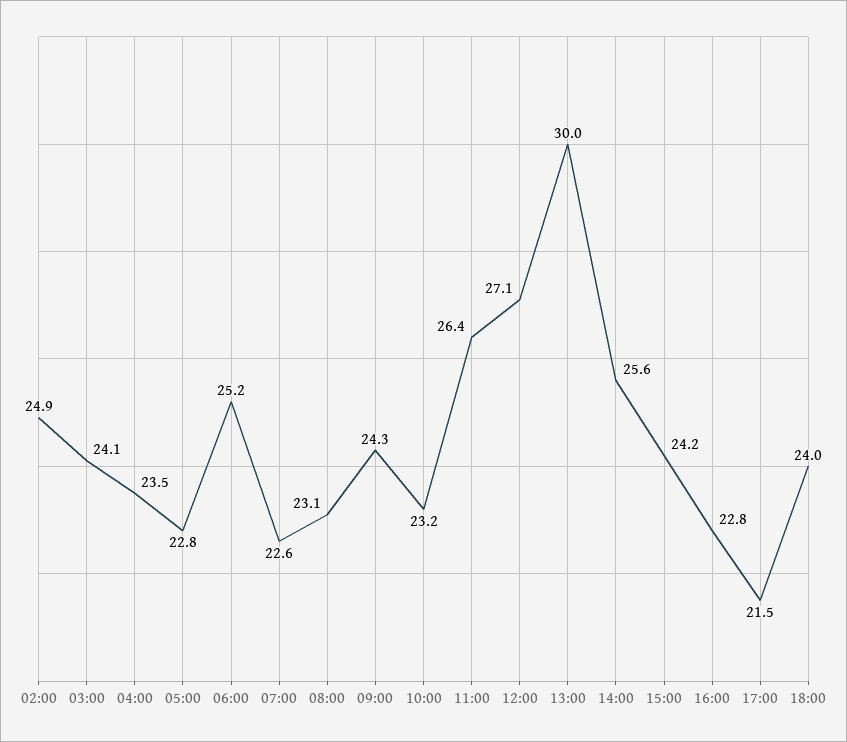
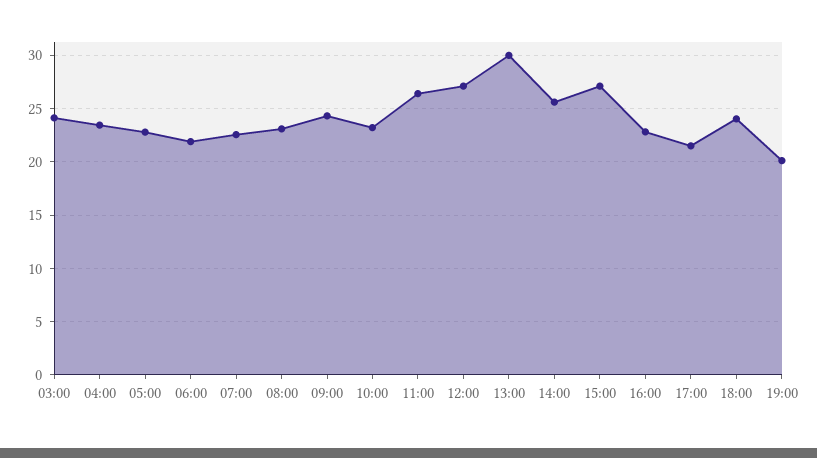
02:00: 24.9 -> none
06:00: 25.2 -> 22
15:00: 24.2 -> 27
19:00: none -> 20

